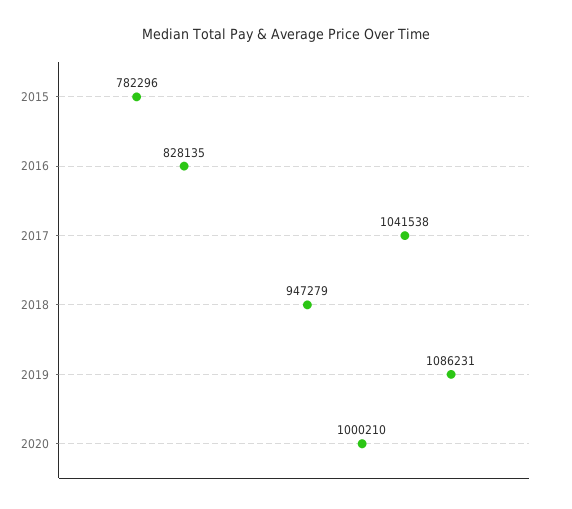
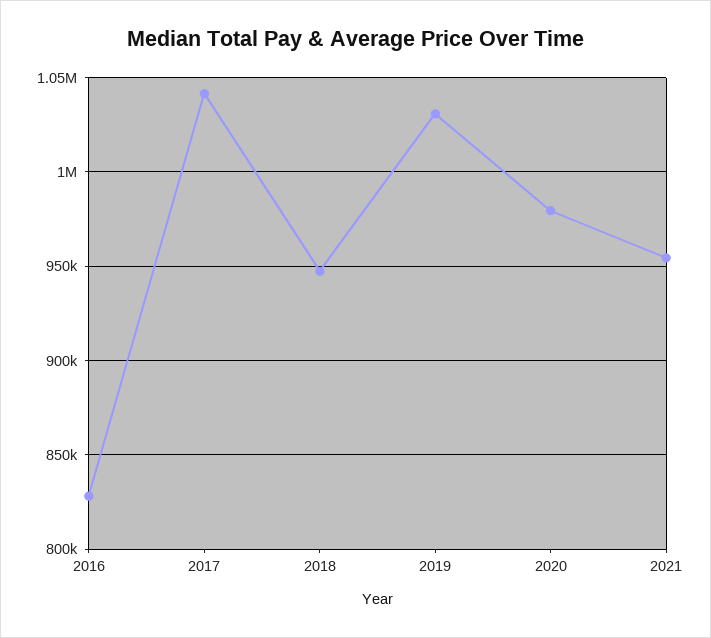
2015: 782296 -> none
2019: 1086231 -> 1030000
2020: 1000210 -> 980000
2021: none -> 955000

